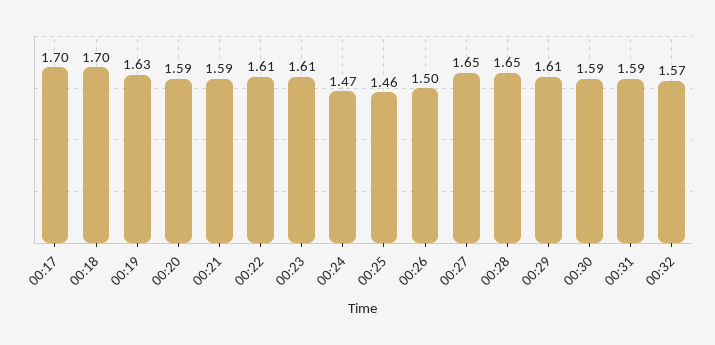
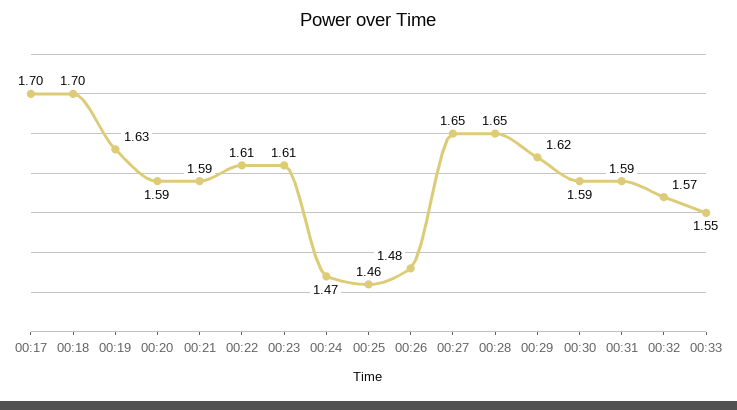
00:26: 1.5 -> 1.48
00:29: 1.61 -> 1.62
00:33: none -> 1.55

